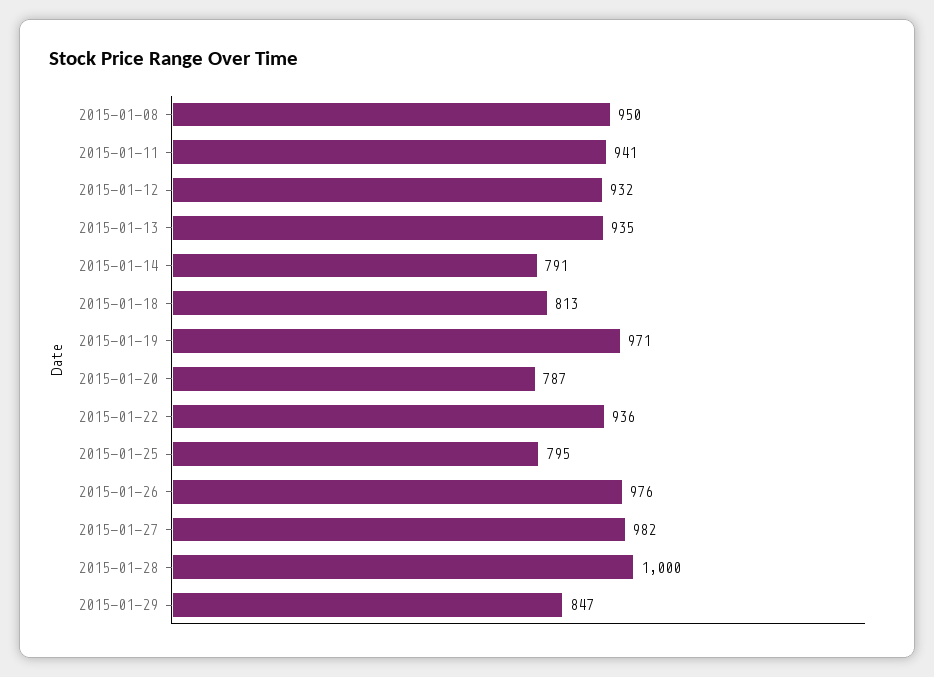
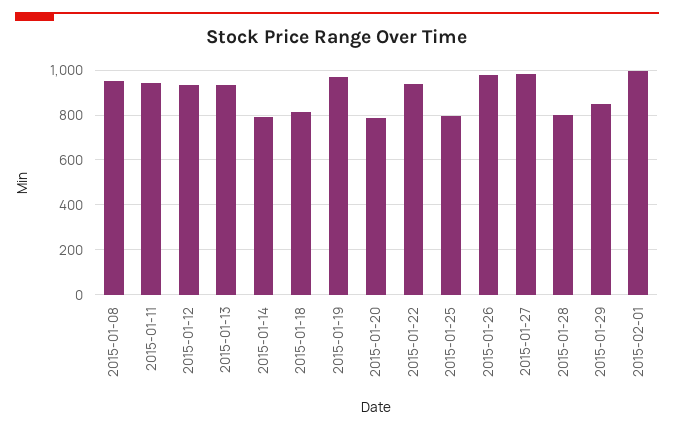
2015-01-28: 1000 -> 800
2015-02-01: none -> 1000

